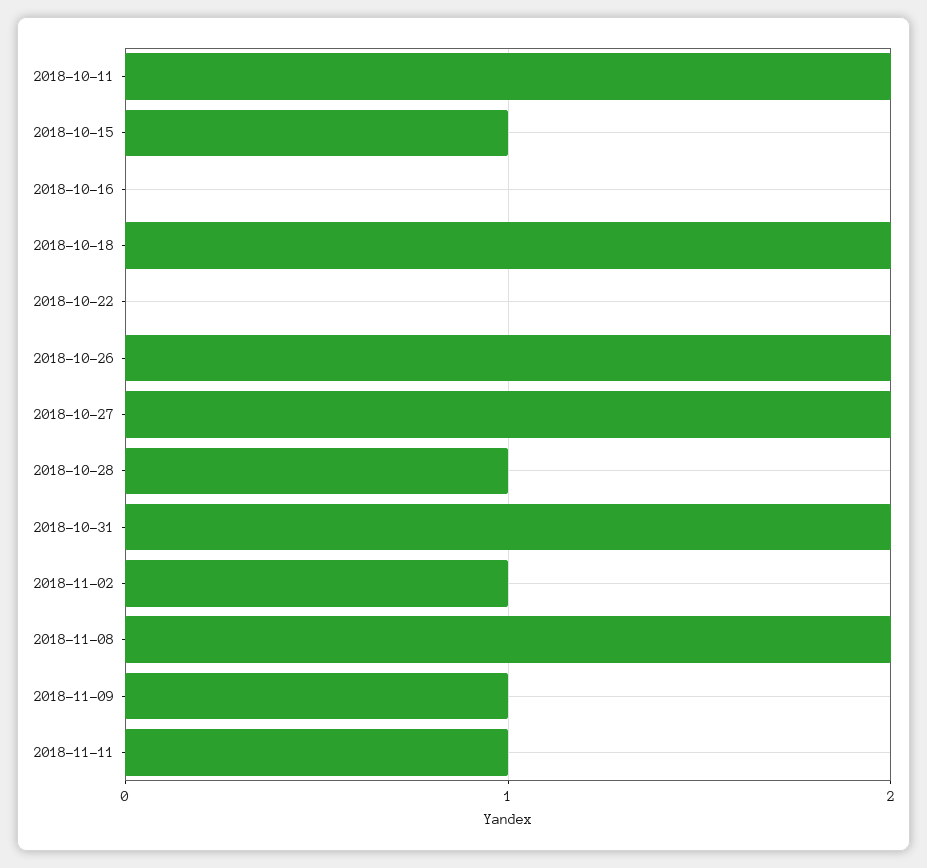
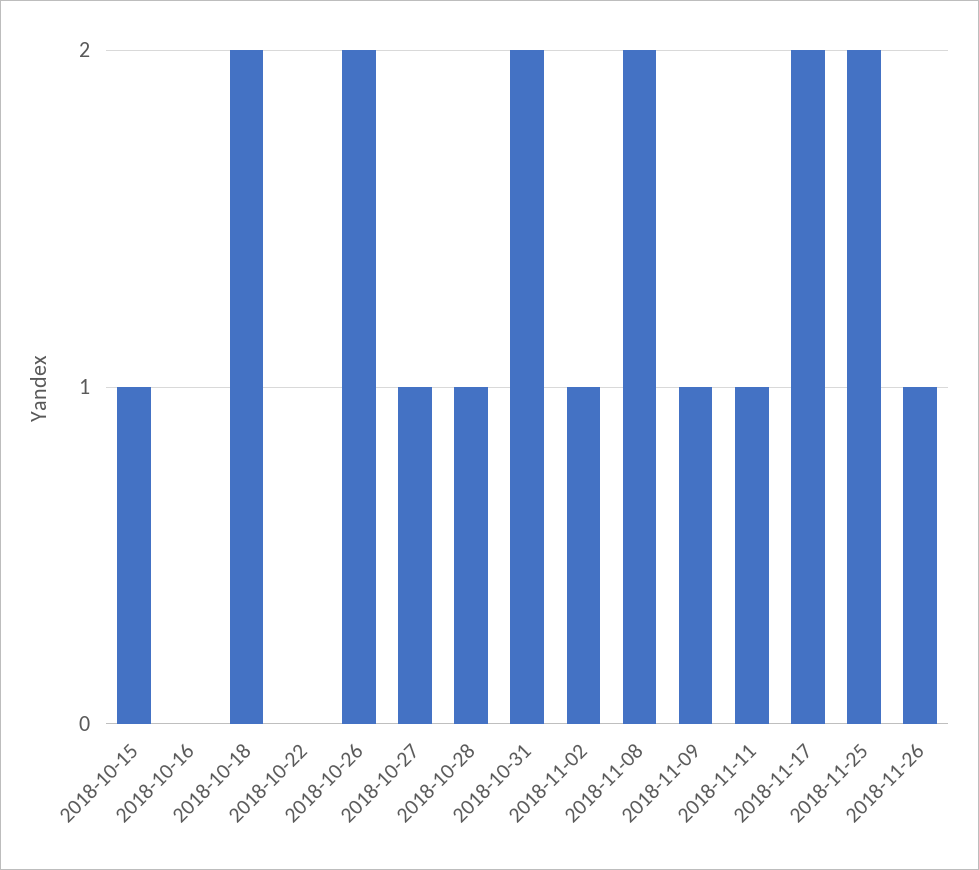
2018-10-11: 2 -> none
2018-10-27: 2 -> 1
2018-11-17: none -> 2
2018-11-25: none -> 2
2018-11-26: none -> 1

